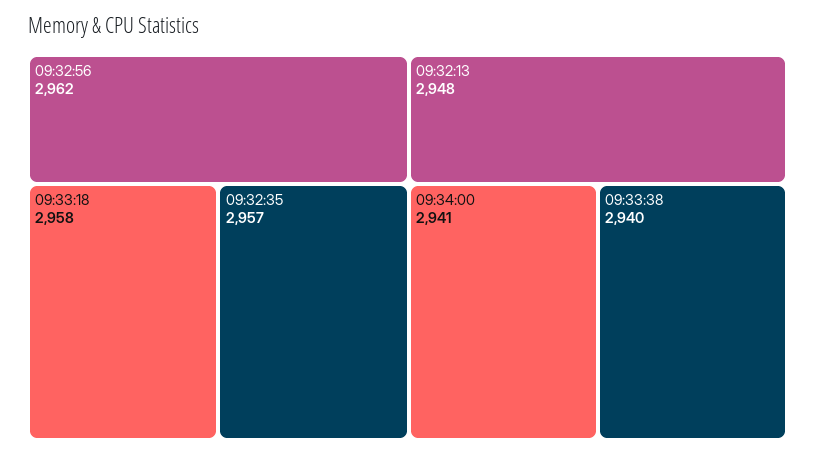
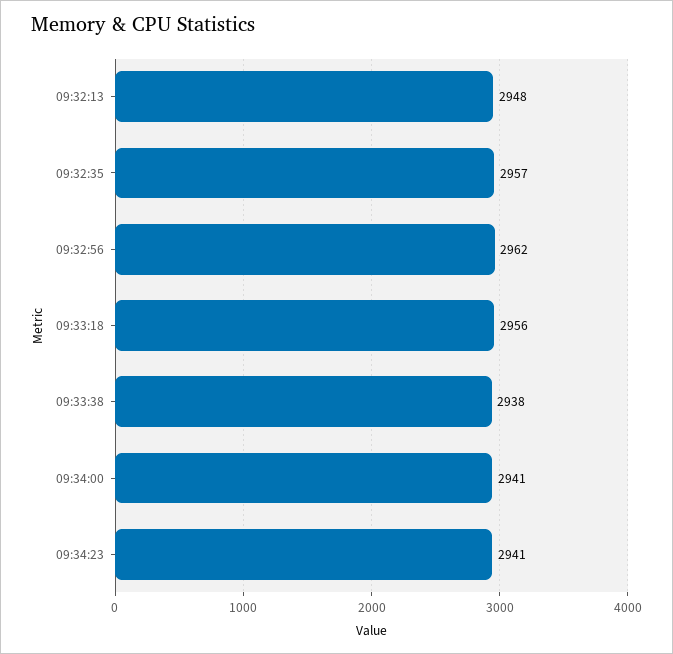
09:33:18: 2958 -> 2956
09:33:38: 2940 -> 2938
09:34:23: none -> 2941

